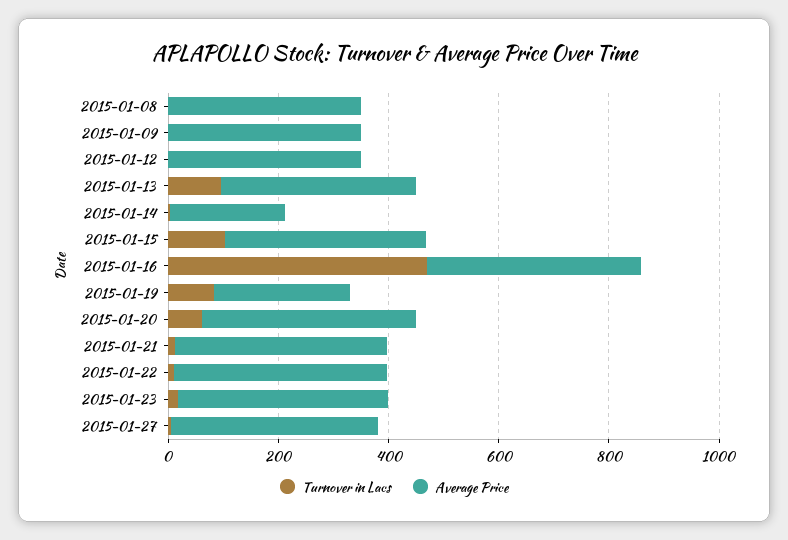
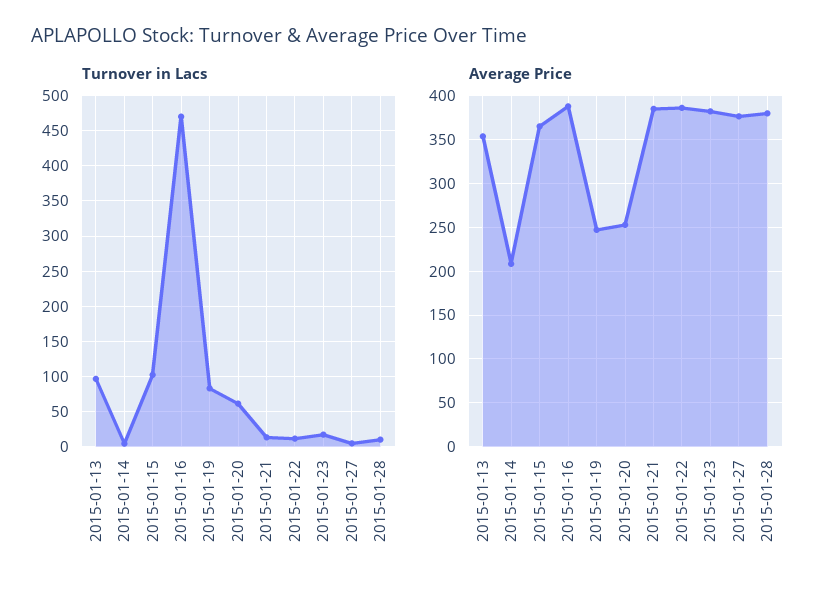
Turnover in Lacs, 2015-01-08: 0 -> none
Average Price, 2015-01-08: 350 -> none
Turnover in Lacs, 2015-01-09: 0 -> none
Average Price, 2015-01-09: 350 -> none
Turnover in Lacs, 2015-01-12: 0 -> none
Average Price, 2015-01-12: 350 -> none
Average Price, 2015-01-20: 400 -> 250
Turnover in Lacs, 2015-01-28: none -> 10
Average Price, 2015-01-28: none -> 380

